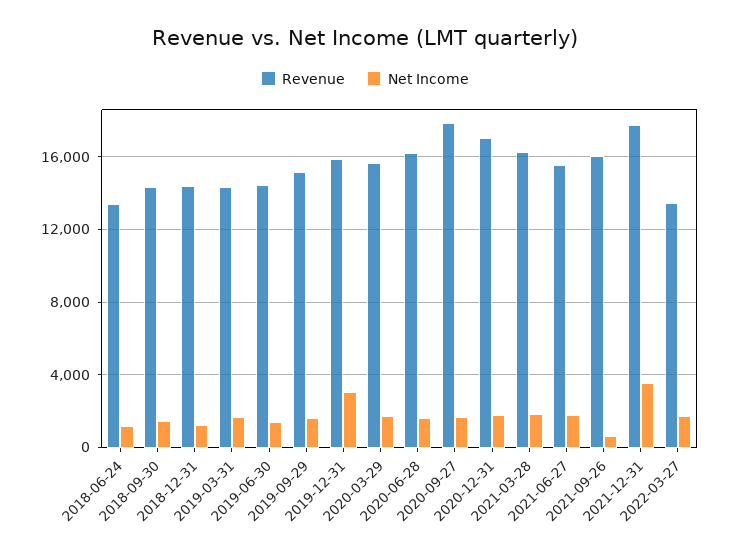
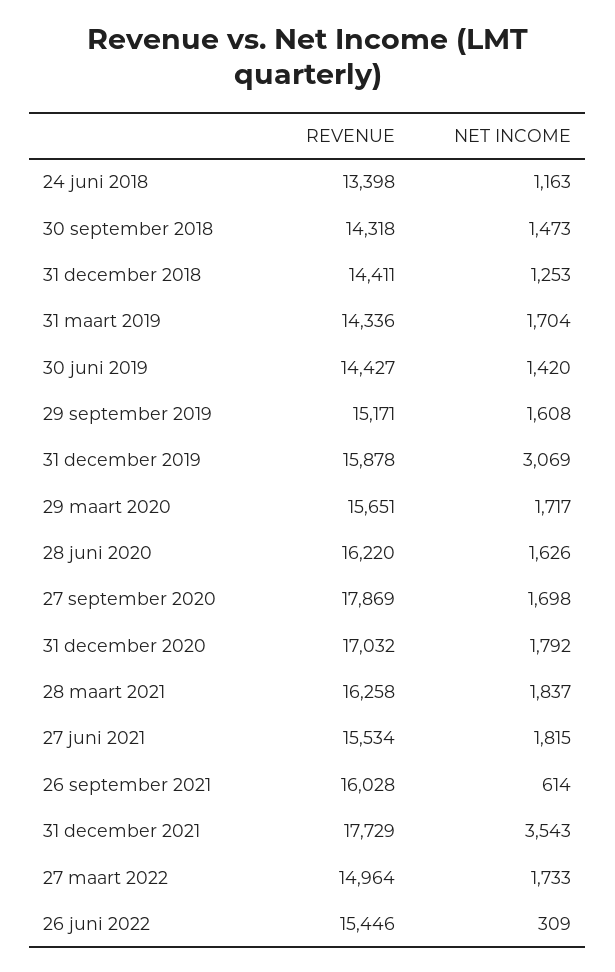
Revenue, 2022-03-27: 13500 -> 14964
Revenue, 26 juni 2022: none -> 15446
Net Income, 26 juni 2022: none -> 309

